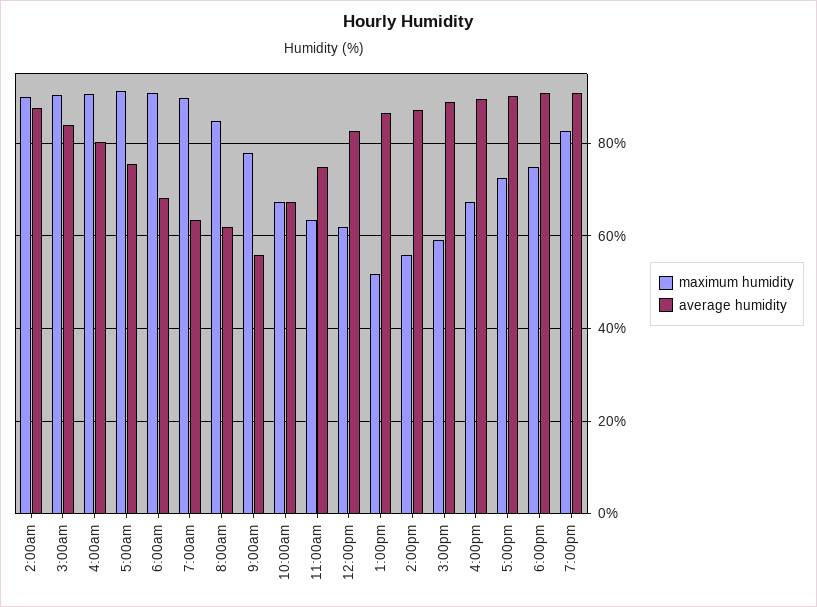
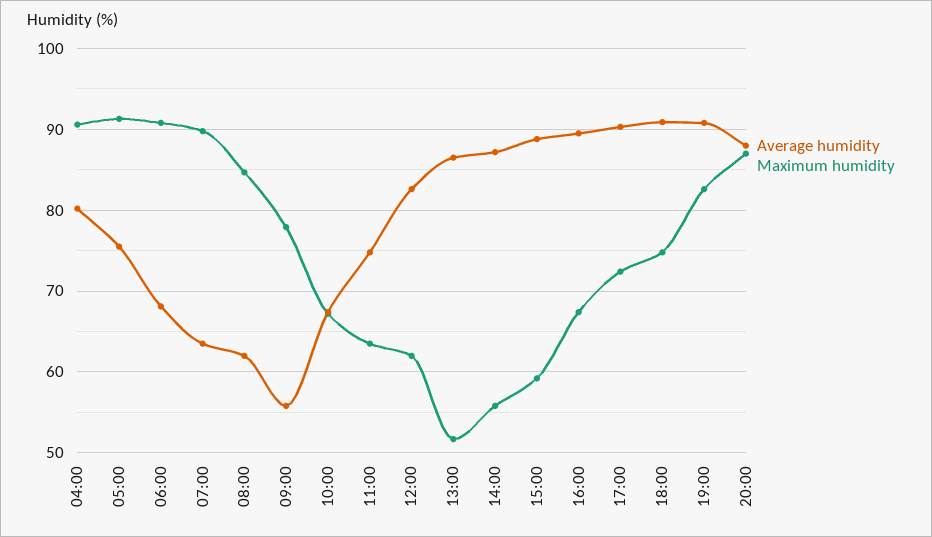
maximum humidity, 2:00am: 90 -> none
average humidity, 2:00am: 88 -> none
maximum humidity, 3:00am: 90 -> none
average humidity, 3:00am: 84 -> none
average humidity, 20:00: none -> 88
maximum humidity, 20:00: none -> 87

